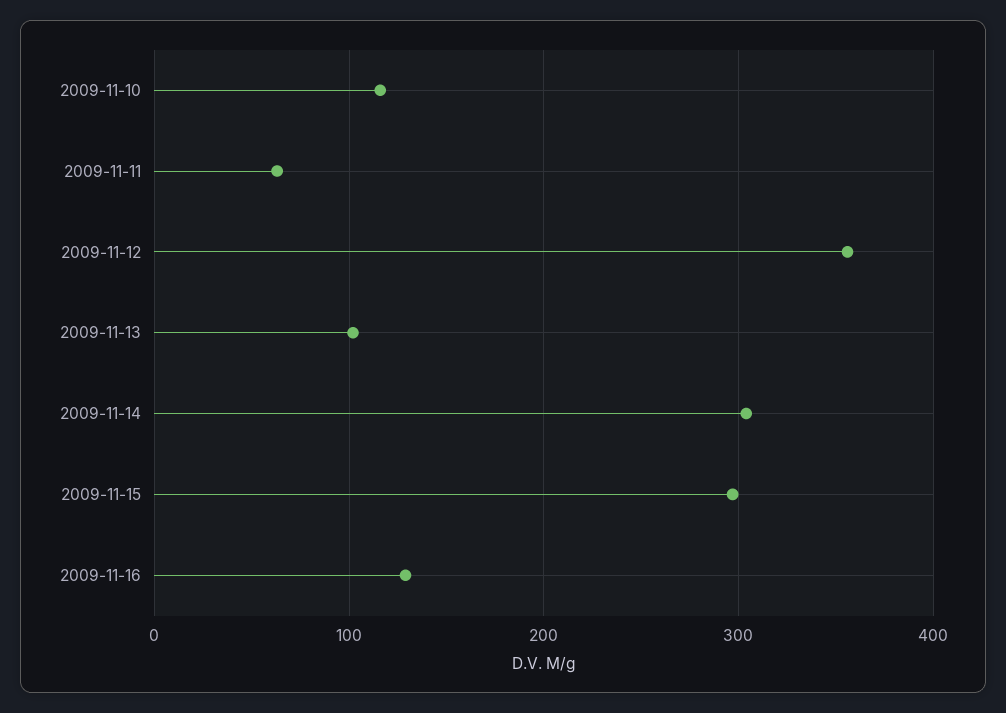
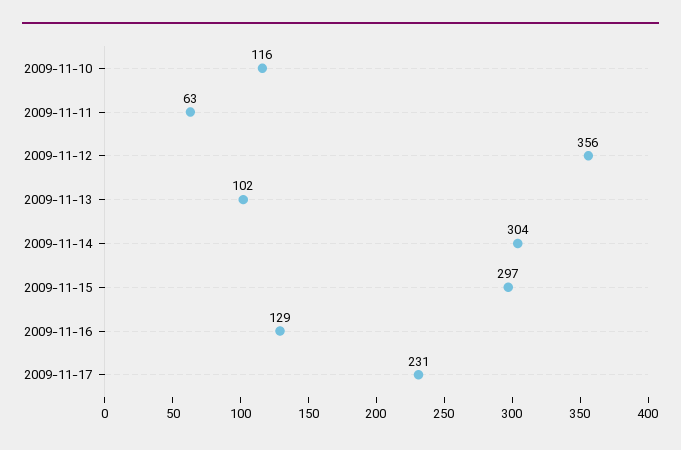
2009-11-17: none -> 231

